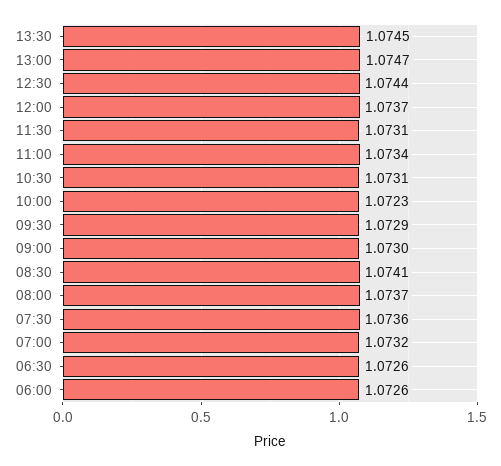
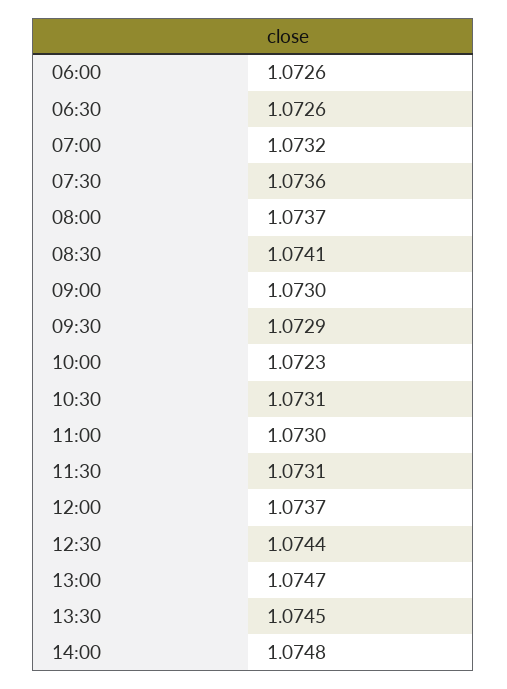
11:00: 1.0734 -> 1.073
14:00: none -> 1.0748

